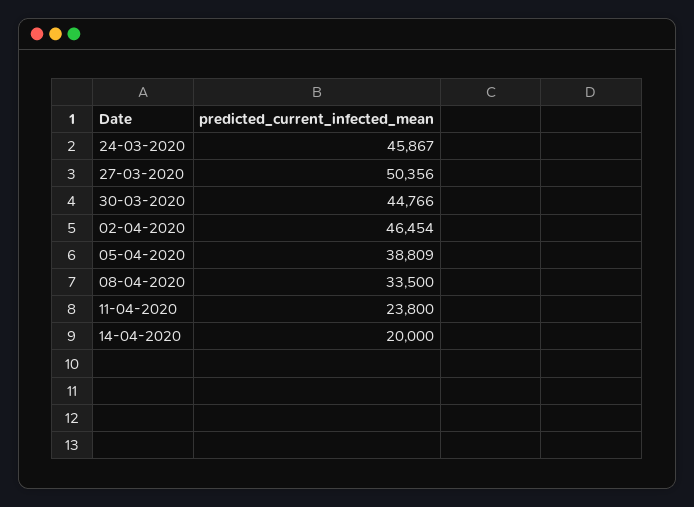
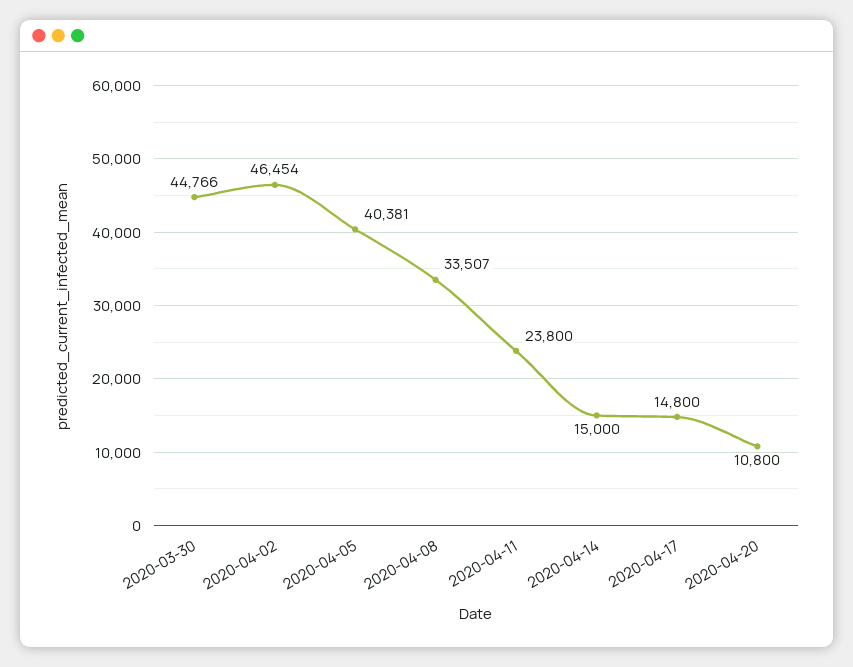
24-03-2020: 45867 -> none
27-03-2020: 50356 -> none
05-04-2020: 38809 -> 40381
08-04-2020: 33500 -> 33507
14-04-2020: 20000 -> 15000
2020-04-17: none -> 14800
2020-04-20: none -> 10800

